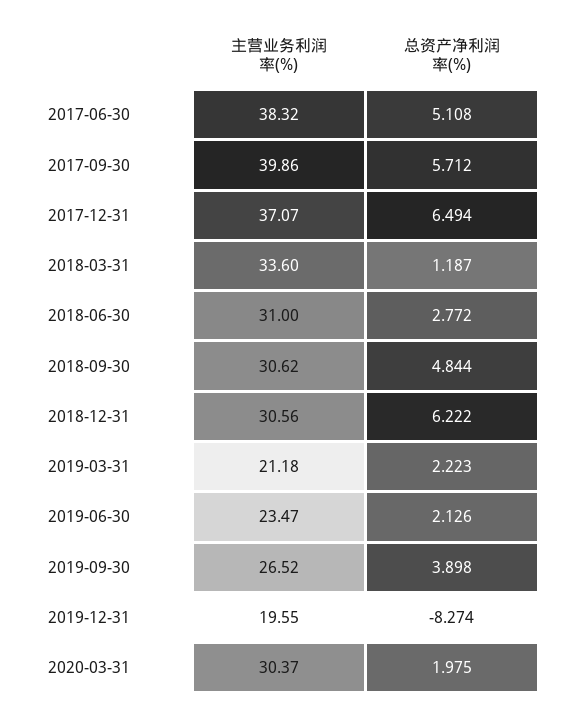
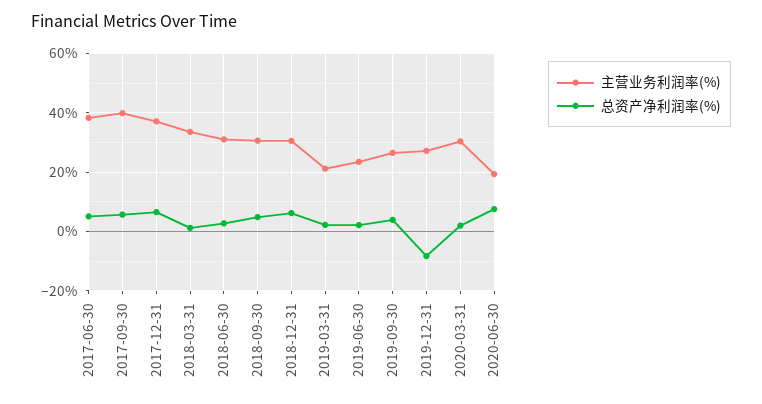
主营业务利润率(%), 2019-12-31: 19.55 -> 27.5
主营业务利润率(%), 2020-06-30: none -> 20
总资产净利润率(%), 2020-06-30: none -> 7.5

